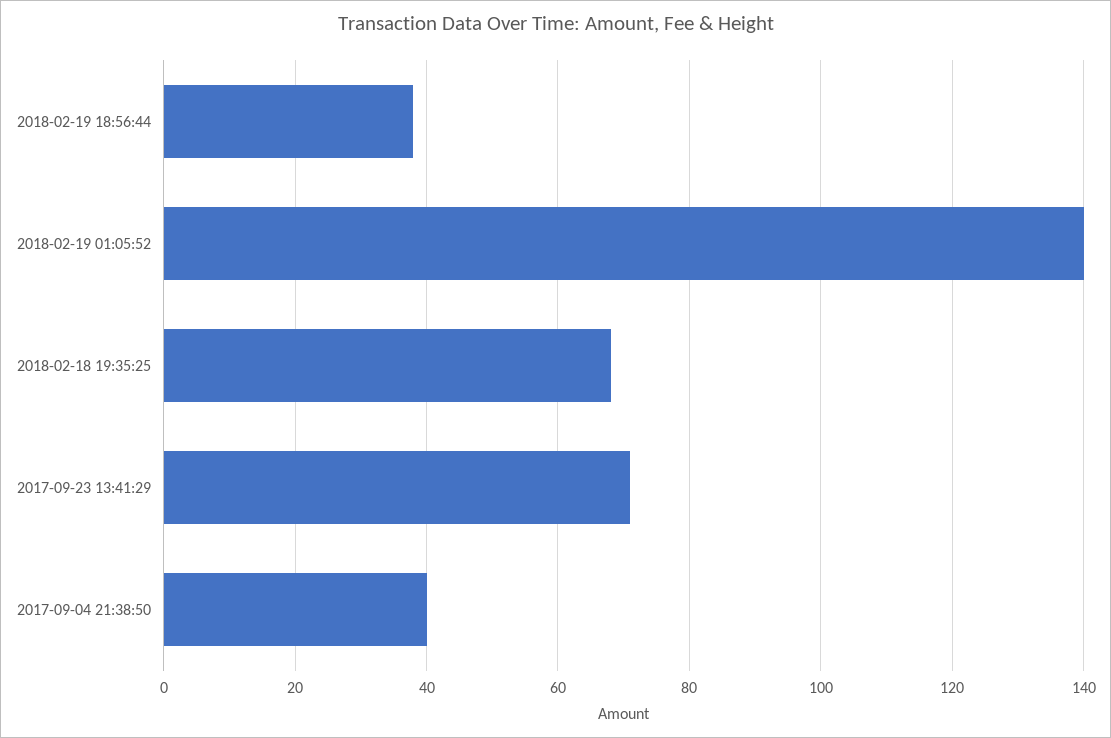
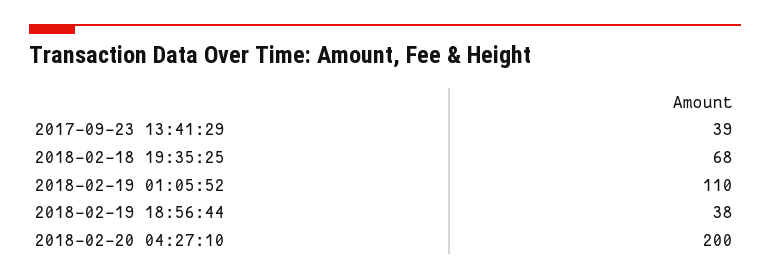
2018-02-19 01:05:52: 140 -> 110
2017-09-23 13:41:29: 70 -> 39
2017-09-04 21:38:50: 40 -> none
2018-02-20 04:27:10: none -> 200

